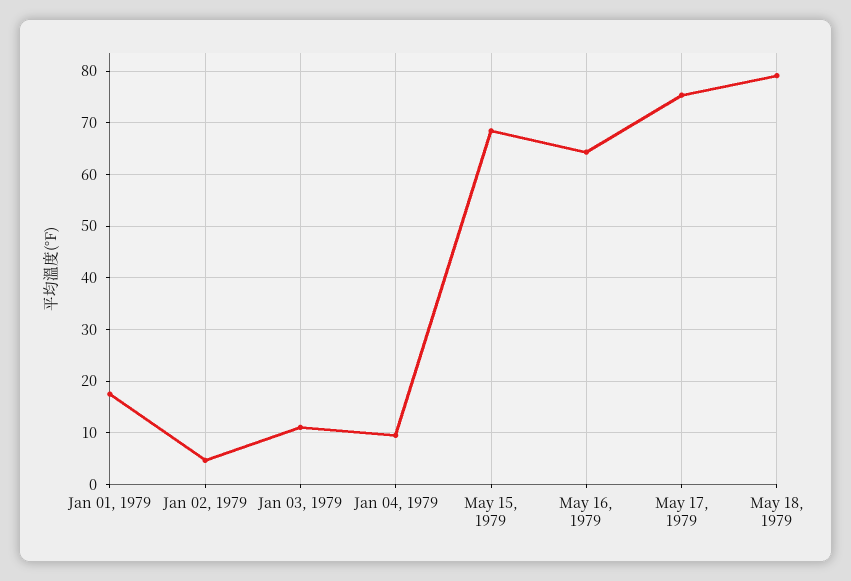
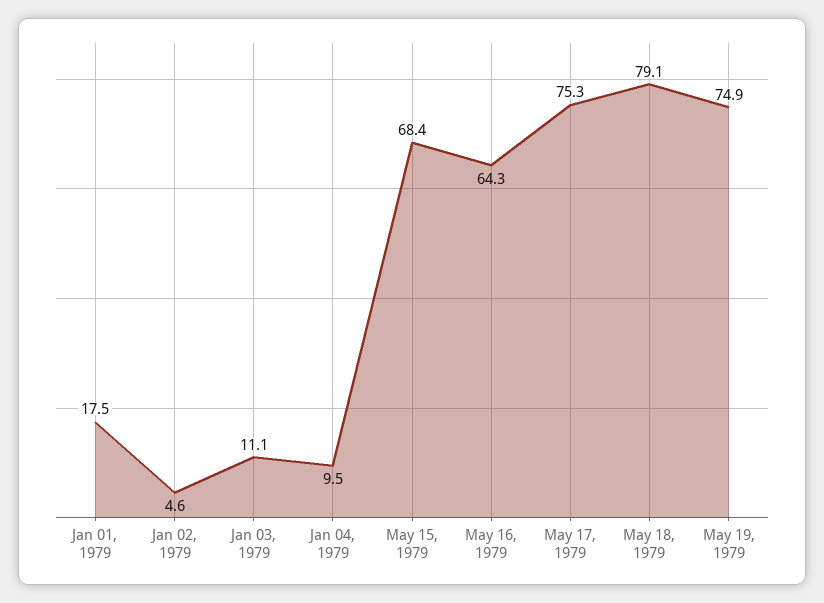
May 19, 1979: none -> 74.9

